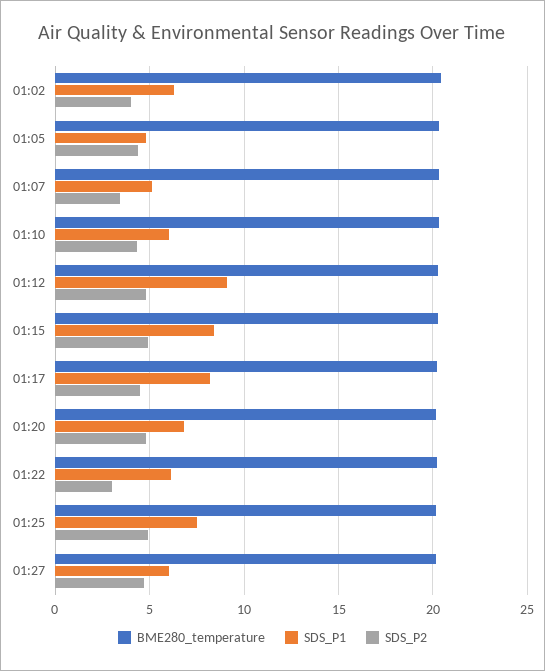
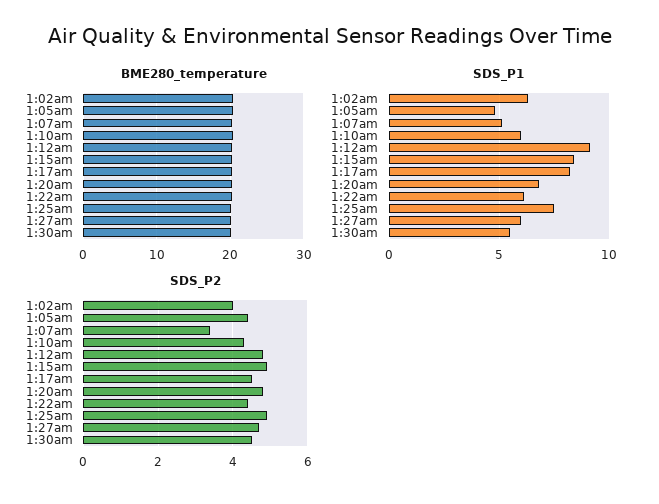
SDS_P2, 01:22: 3 -> 4.5
BME280_temperature, 1:30am: none -> 20
SDS_P1, 1:30am: none -> 5.5
SDS_P2, 1:30am: none -> 4.5

